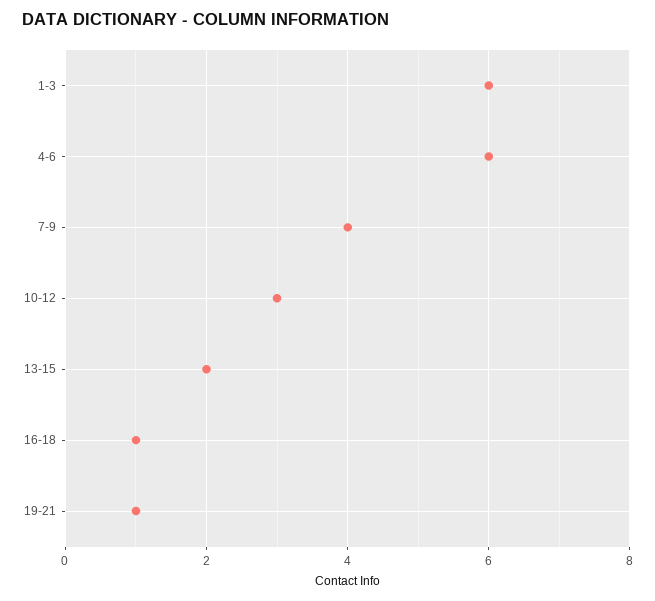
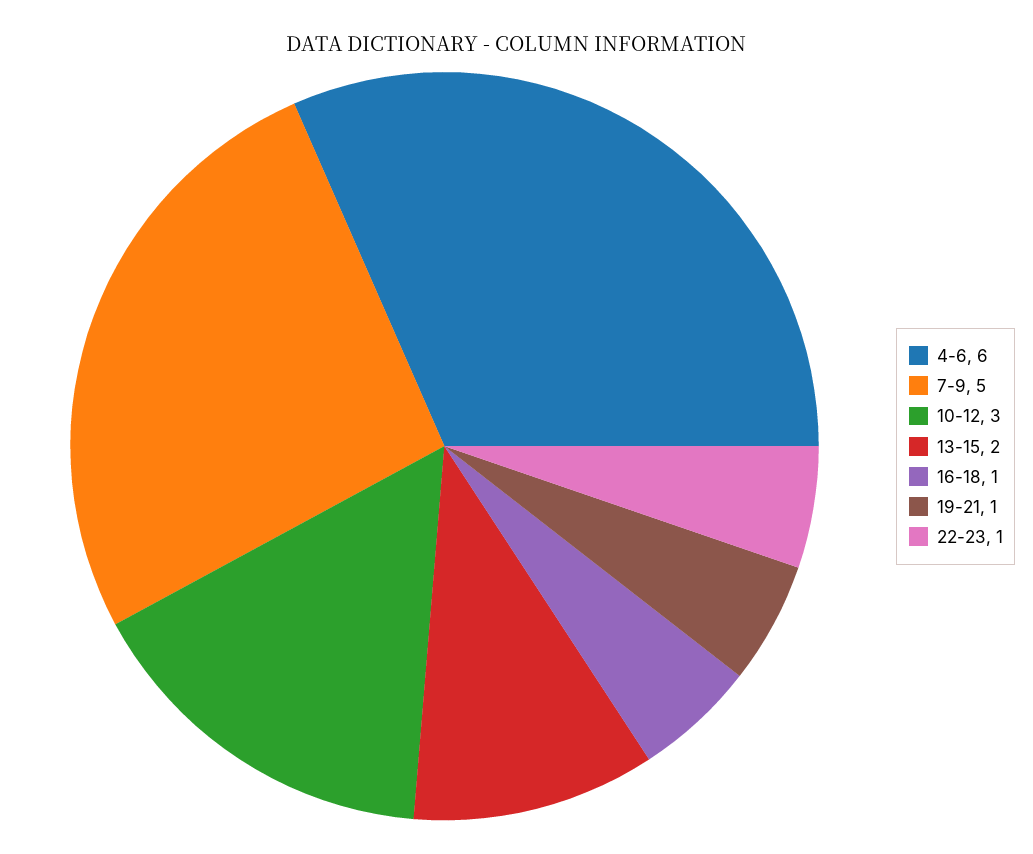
1-3: 6 -> none
7-9: 4 -> 5
22-23: none -> 1

